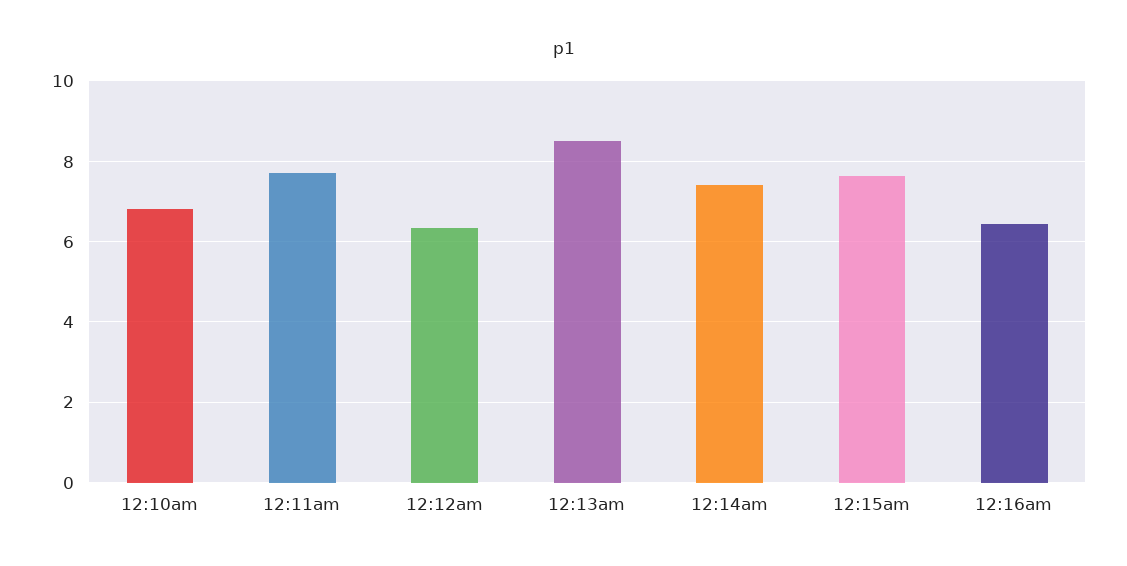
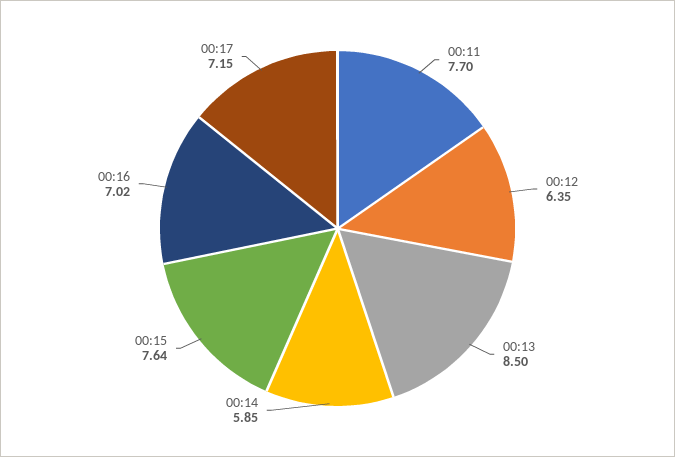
12:10am: 6.8 -> none
12:14am: 7.4 -> 5.85
12:16am: 6.4 -> 7.02
00:17: none -> 7.15

